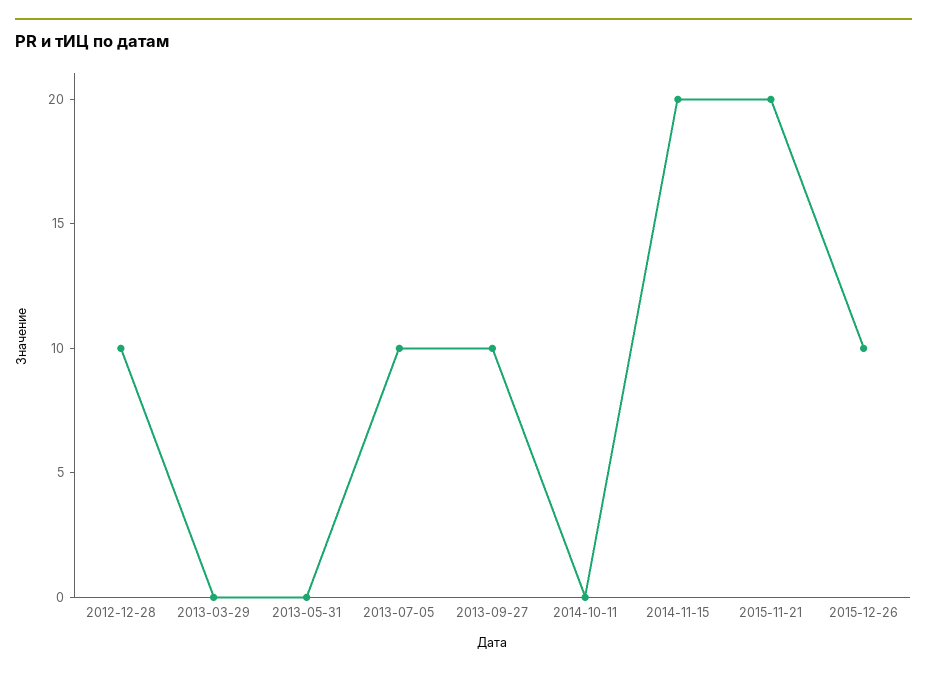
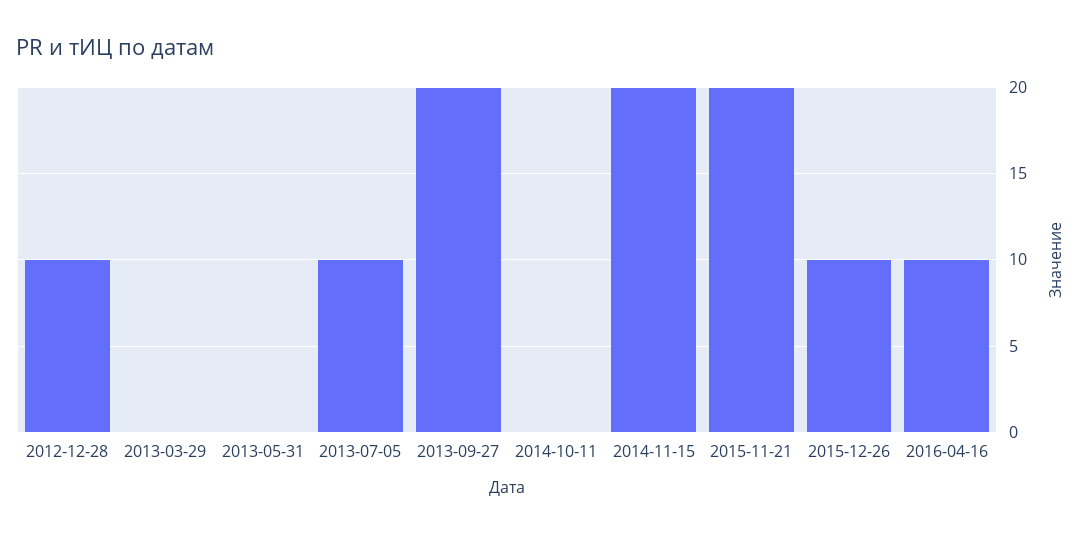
2013-09-27: 10 -> 20
2016-04-16: none -> 10

